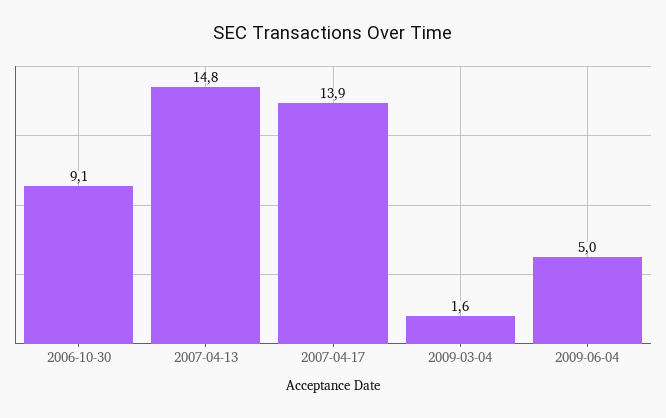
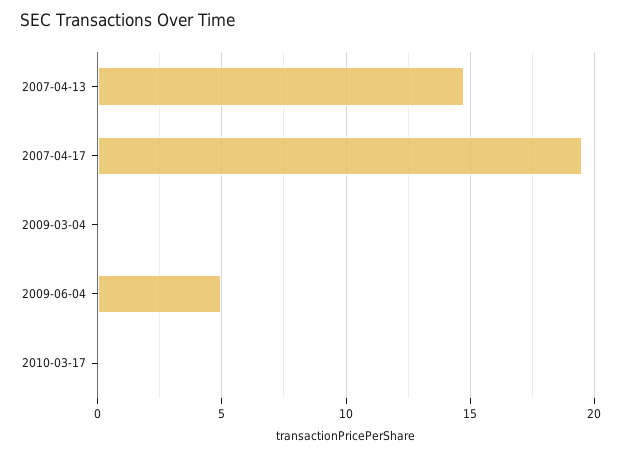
2006-10-30: 9.1 -> none
2007-04-17: 13.9 -> 19.5
2009-03-04: 1.6 -> 0
2010-03-17: none -> 0

